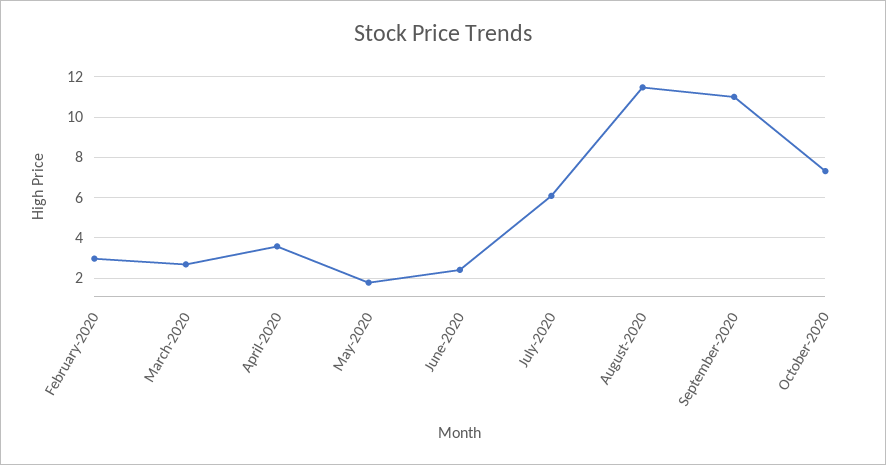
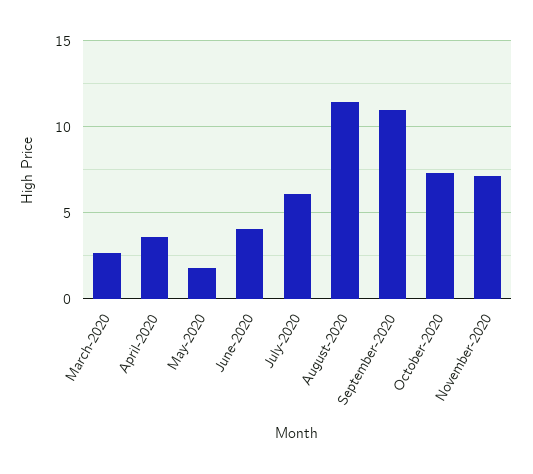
February-2020: 3 -> none
June-2020: 2.5 -> 4
November-2020: none -> 7

